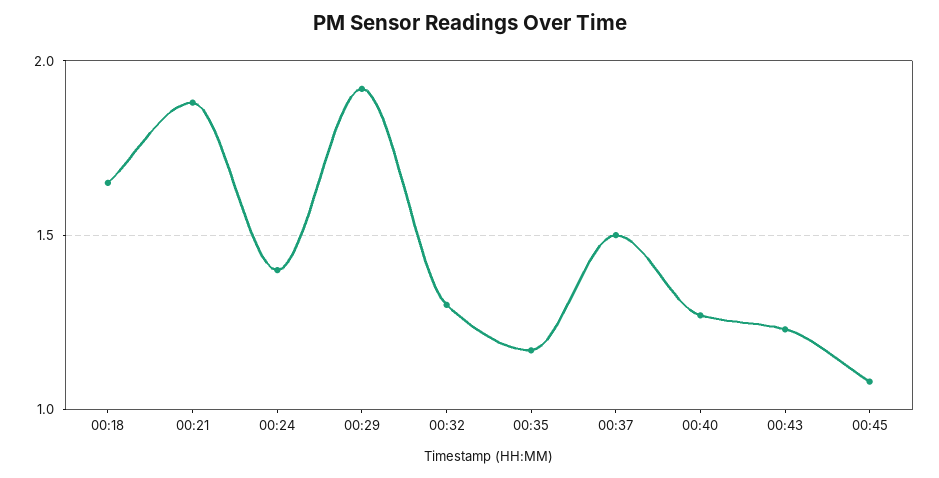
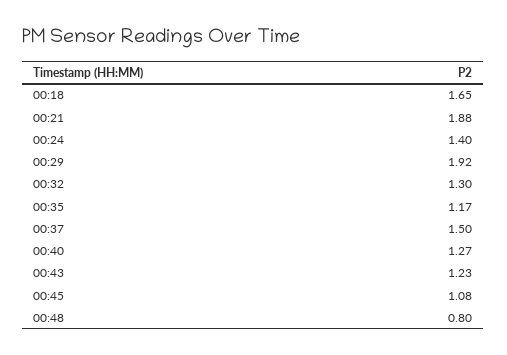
00:48: none -> 0.8

